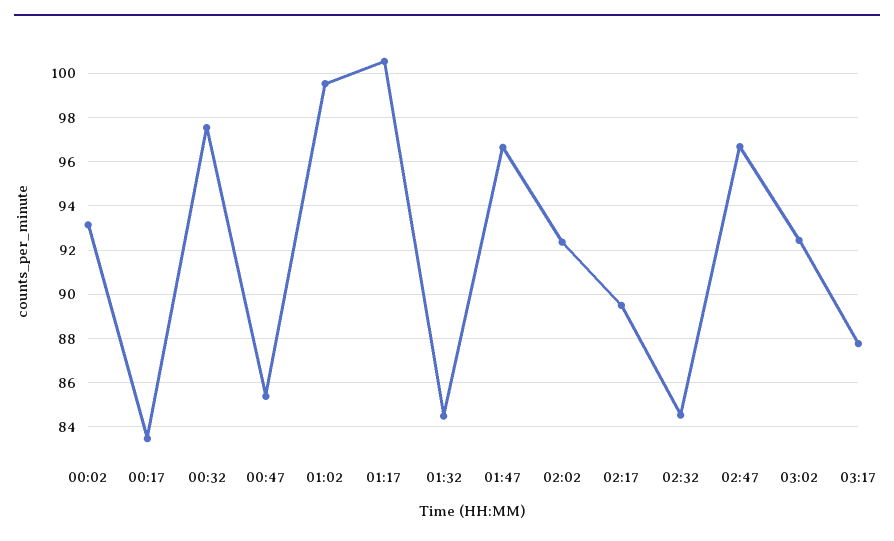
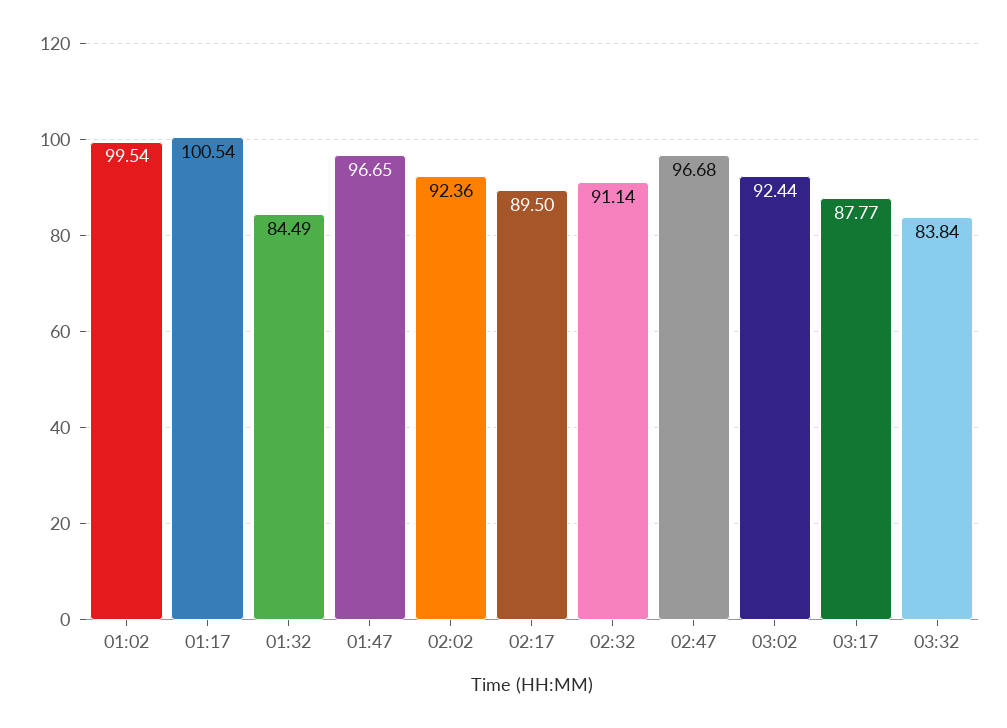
00:02: 93 -> none
00:17: 83.5 -> none
00:32: 97.5 -> none
00:47: 85.5 -> none
02:32: 84.5 -> 91.14
03:32: none -> 83.84

